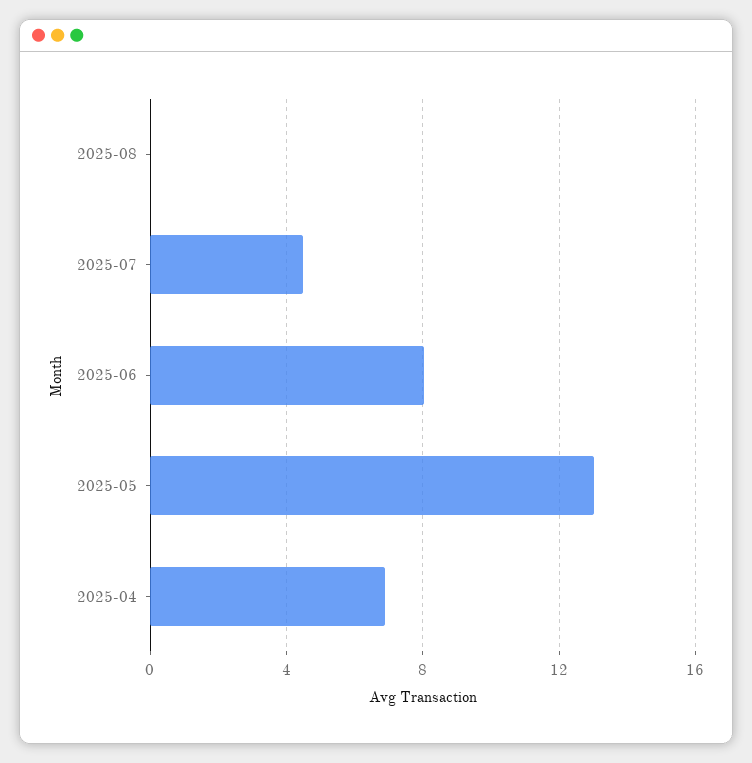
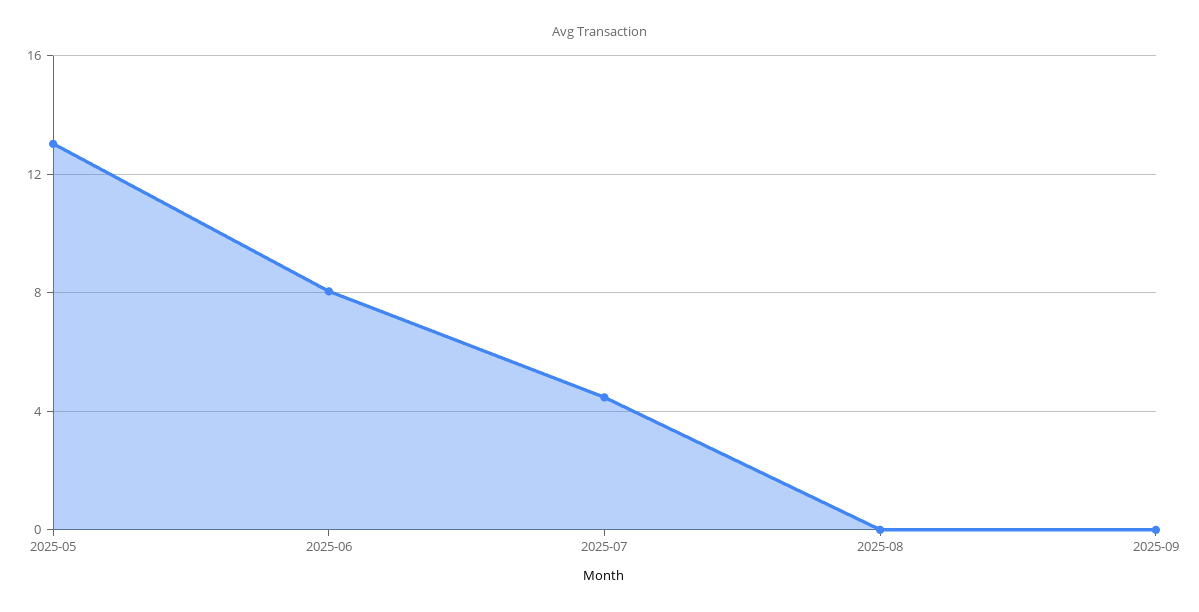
2025-04: 7 -> none
2025-09: none -> 0

